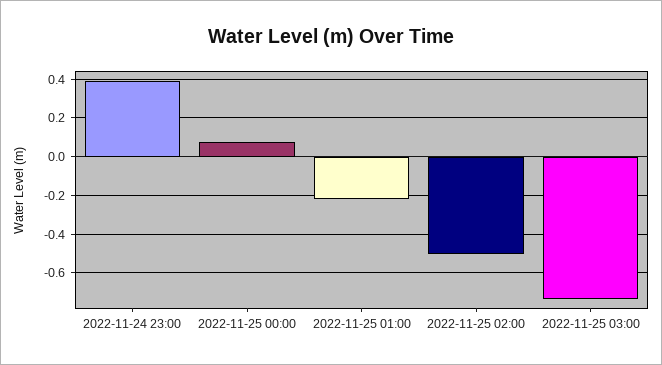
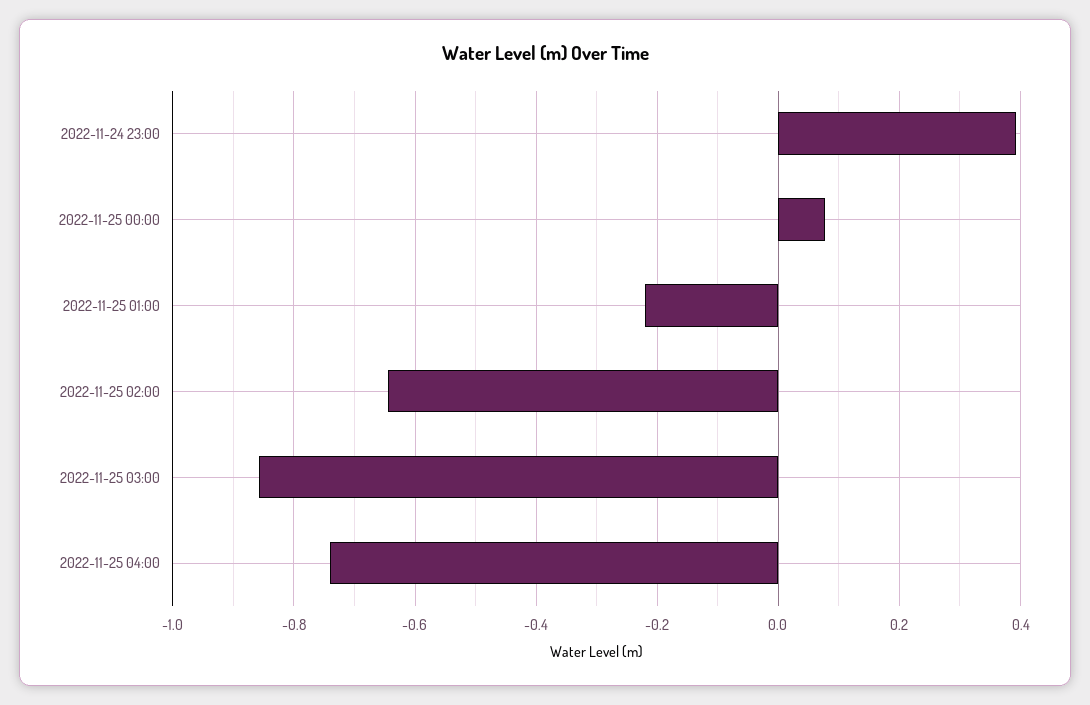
2022-11-25 02:00: -0.5 -> -0.64
2022-11-25 03:00: -0.75 -> -0.86
2022-11-25 04:00: none -> -0.74

